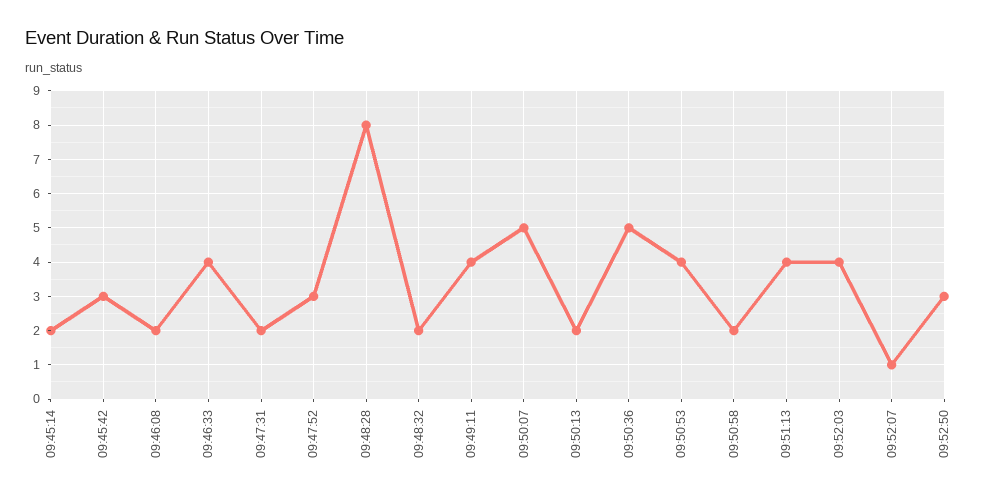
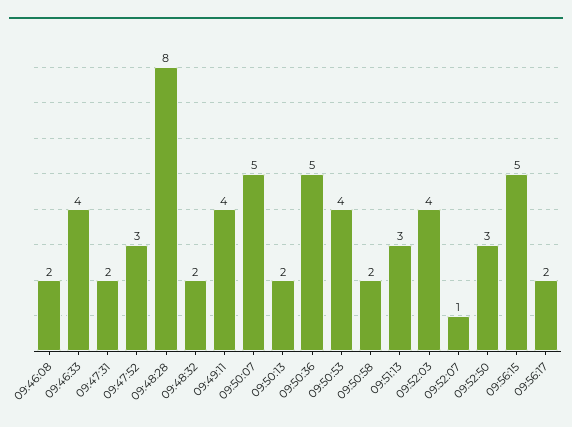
09:45:14: 2 -> none
09:45:42: 3 -> none
09:51:13: 4 -> 3
09:56:15: none -> 5
09:56:17: none -> 2

